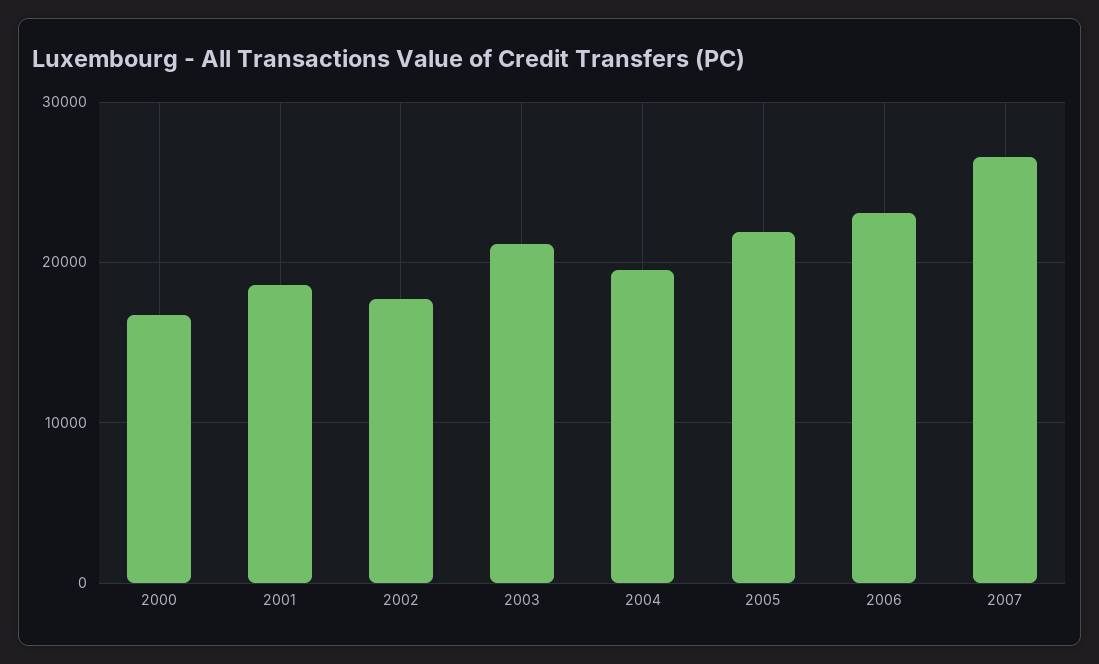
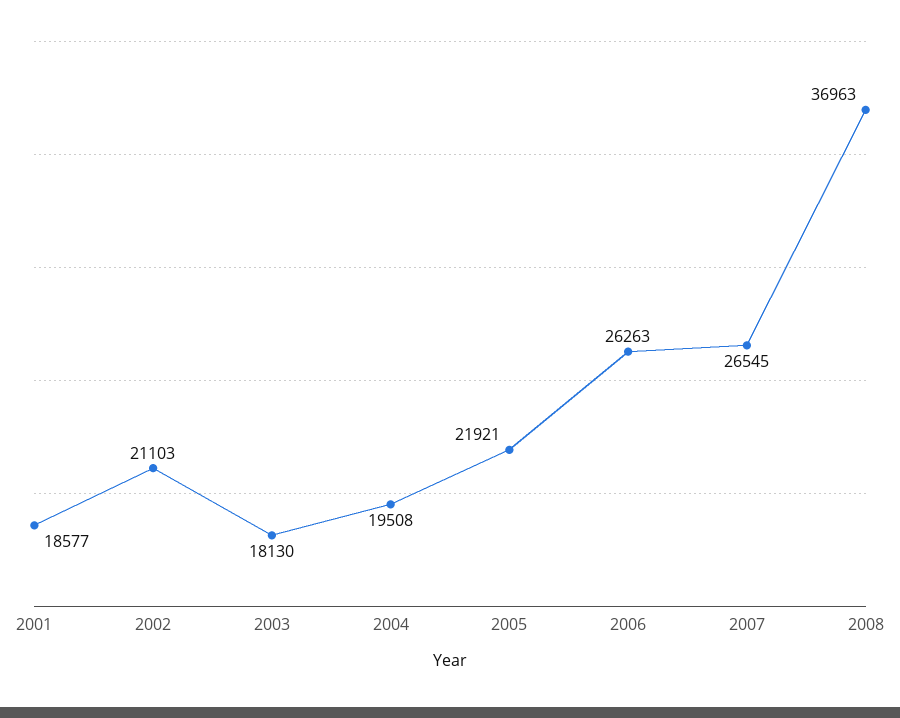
2000: 17000 -> none
2002: 18000 -> 21103
2003: 21000 -> 18130
2006: 23000 -> 26263
2008: none -> 36963

